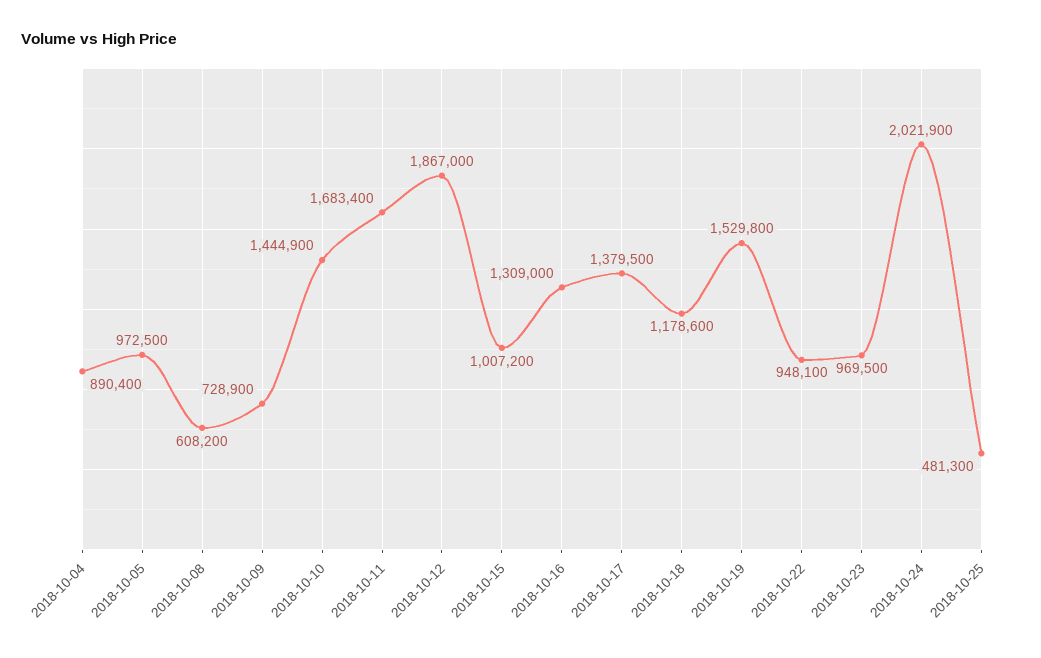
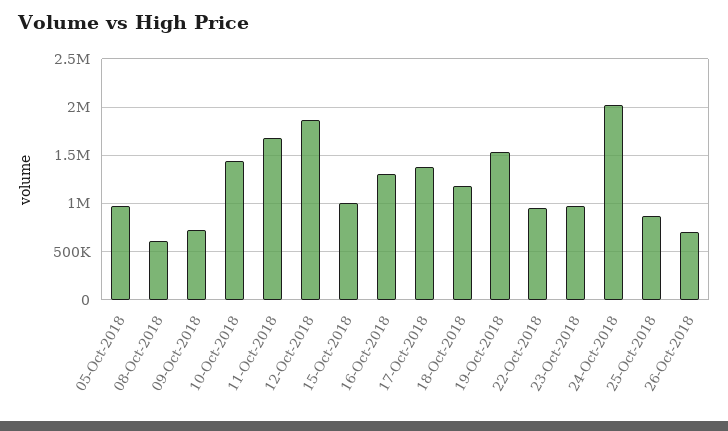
2018-10-04: 890400 -> none
2018-10-25: 481300 -> 900000
26-Oct-2018: none -> 700000

